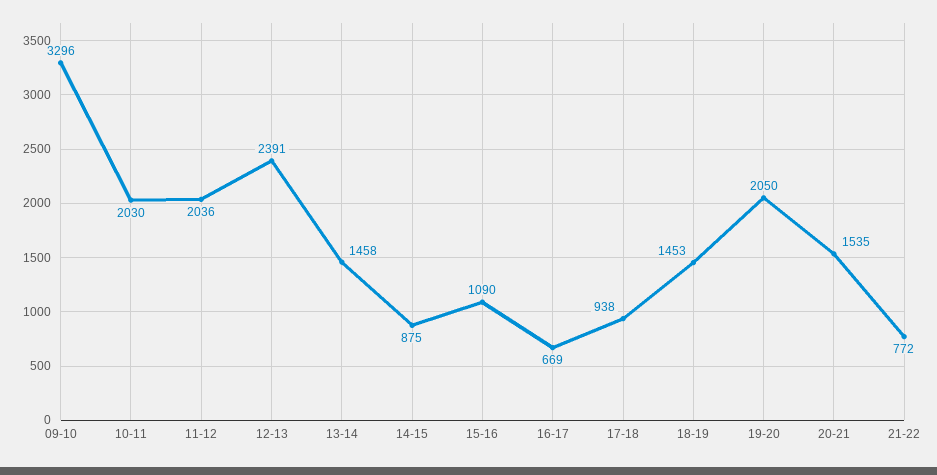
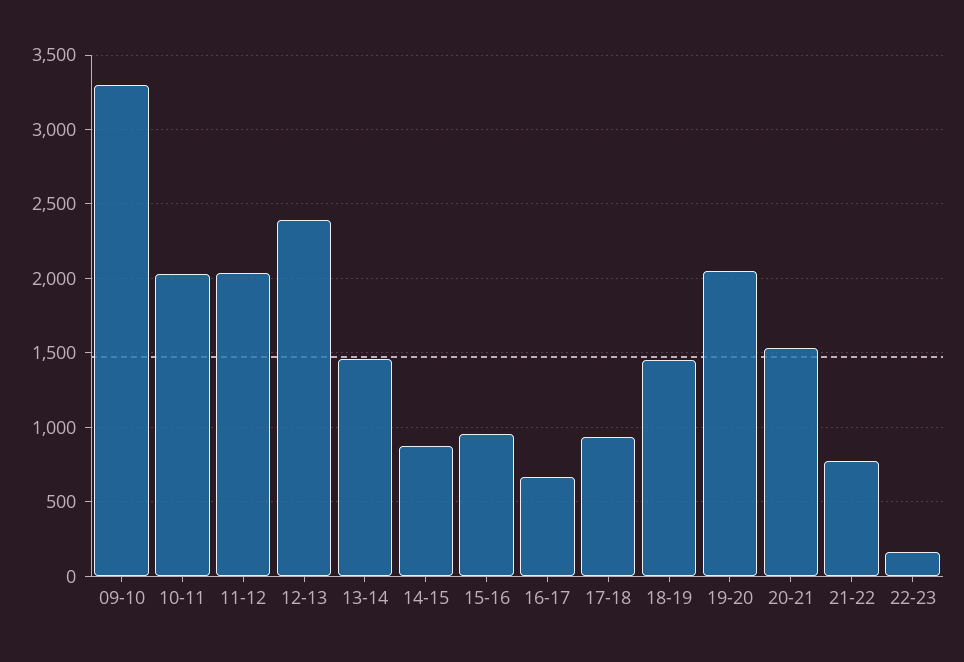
15-16: 1090 -> 950
22-23: none -> 150

